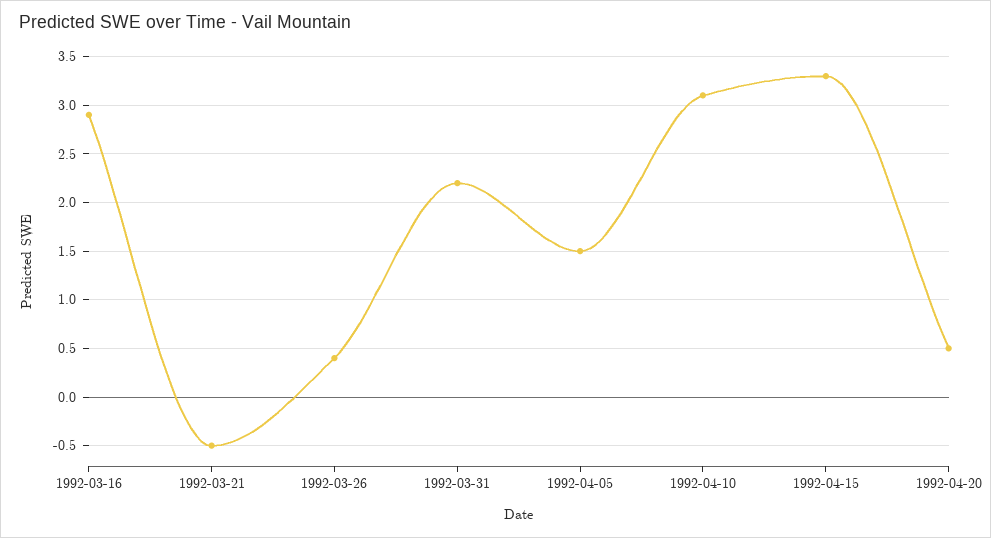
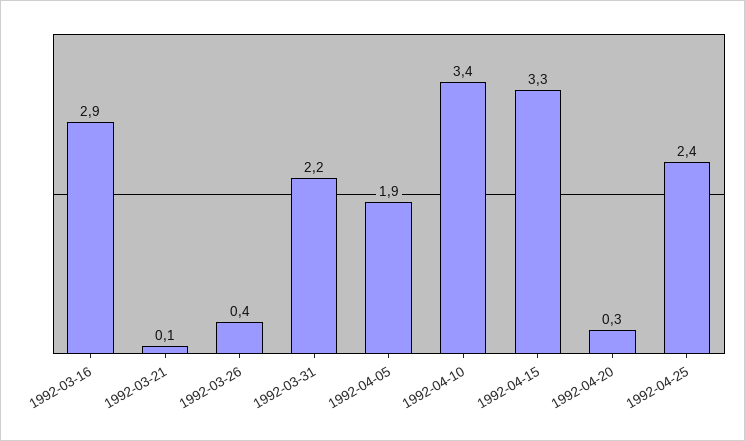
1992-03-21: -0.5 -> 0.1
1992-04-05: 1.5 -> 1.9
1992-04-10: 3.1 -> 3.4
1992-04-20: 0.5 -> 0.3
1992-04-25: none -> 2.4

